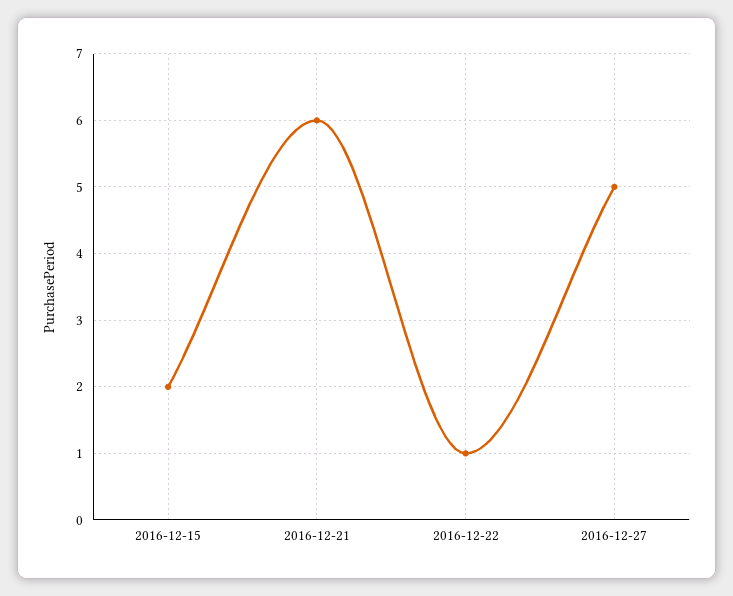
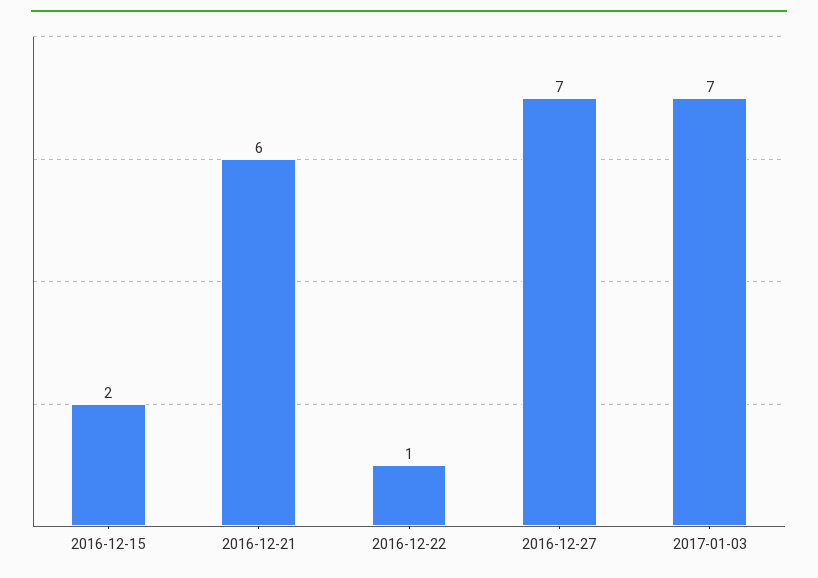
2016-12-27: 5 -> 7
2017-01-03: none -> 7

